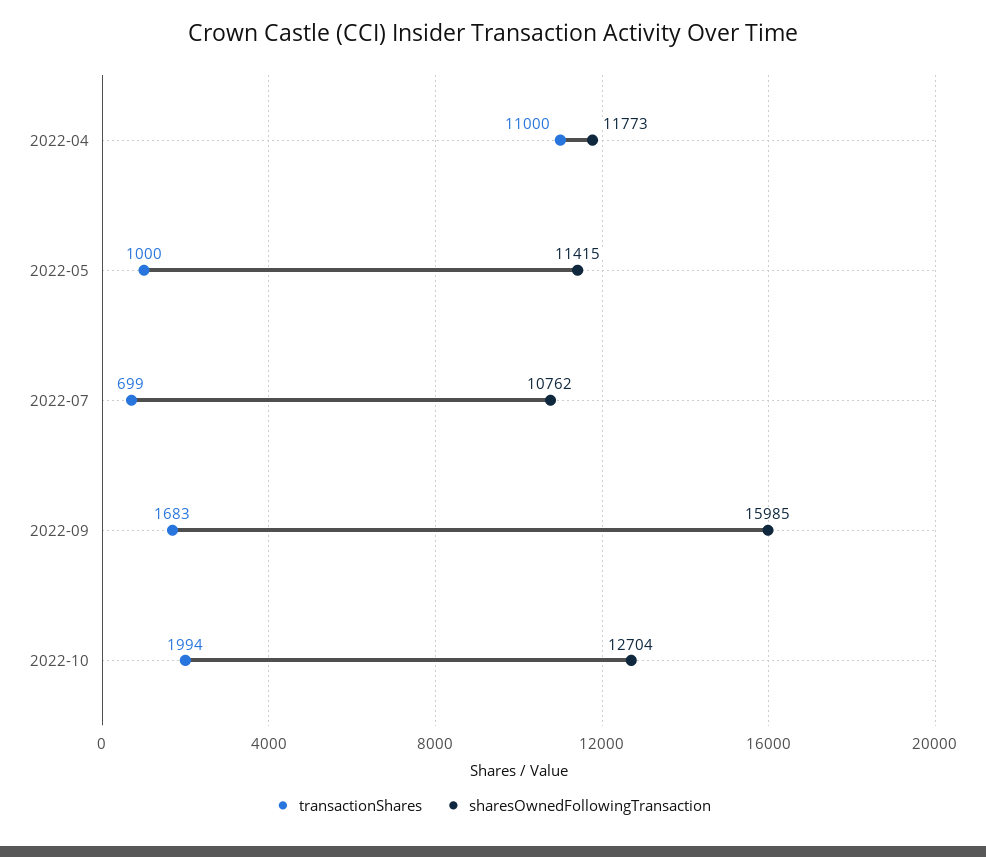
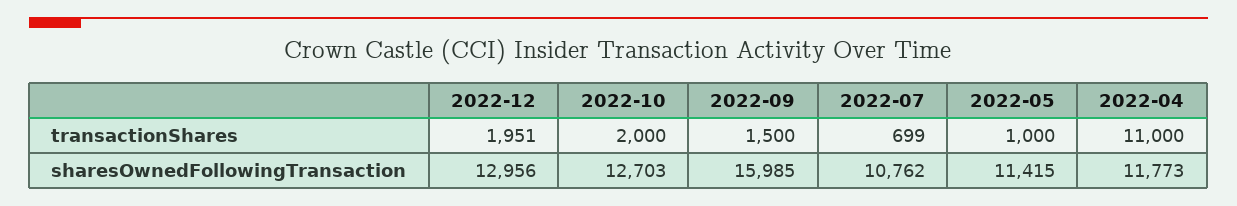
transactionShares, 2022-09: 1683 -> 1500
transactionShares, 2022-10: 1994 -> 2000
sharesOwnedFollowingTransaction, 2022-10: 12704 -> 12703
transactionShares, 2022-12: none -> 1951
sharesOwnedFollowingTransaction, 2022-12: none -> 12956

